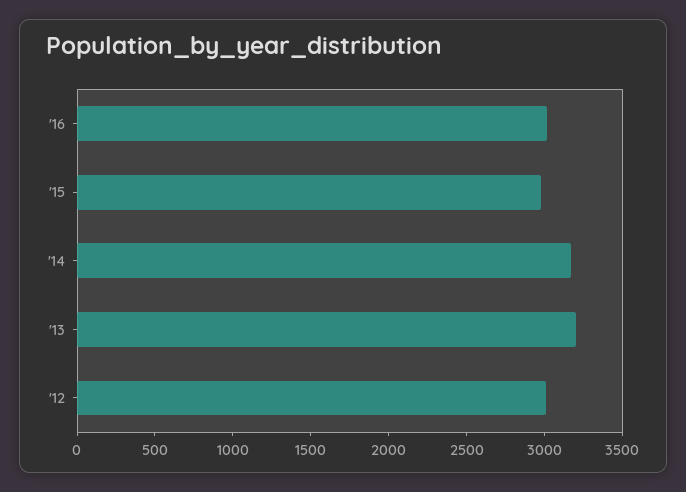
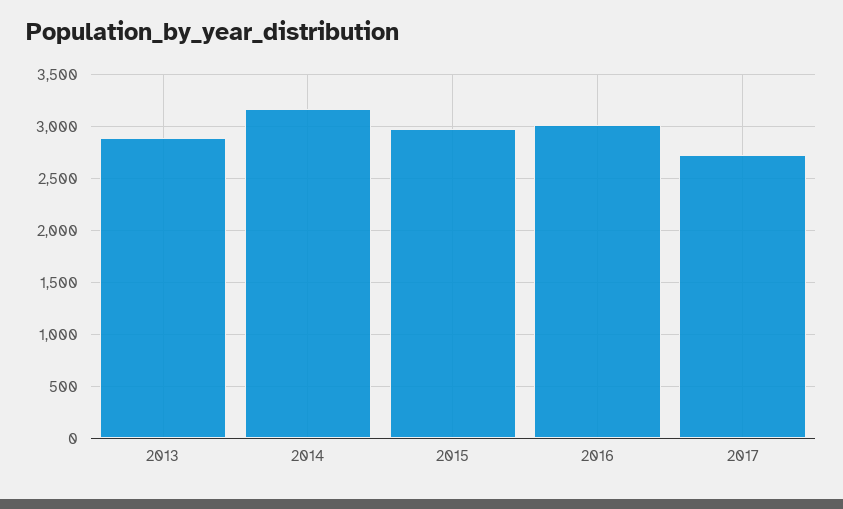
'13: 3200 -> 2900
'12: 3000 -> none
2017: none -> 2700

